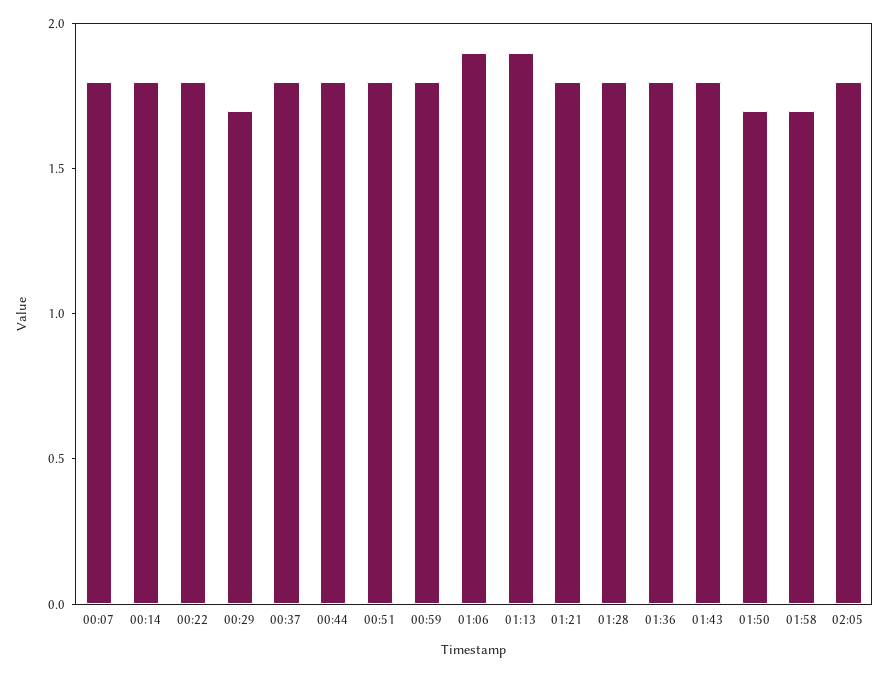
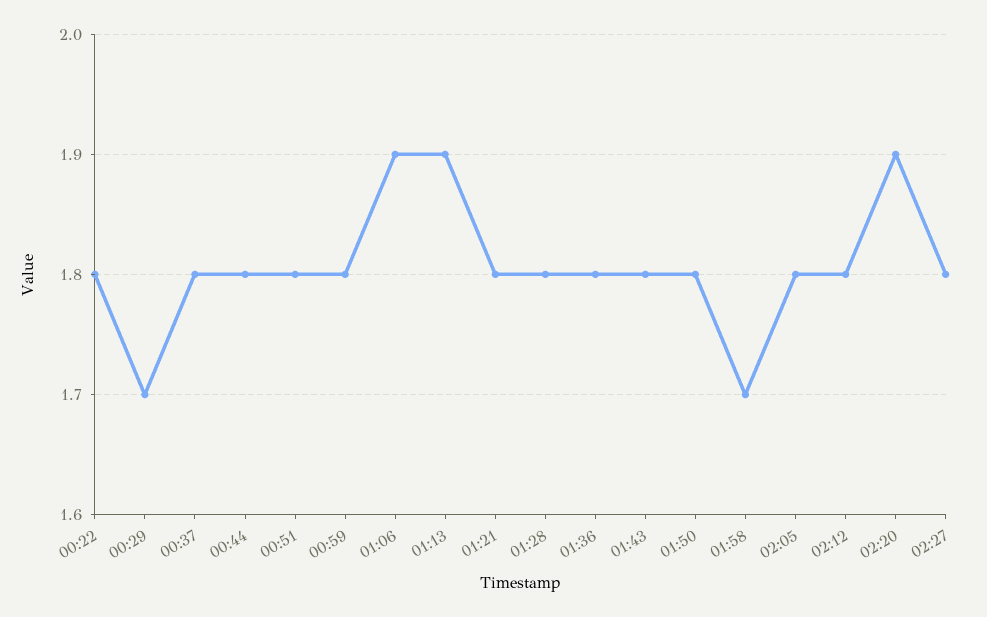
00:07: 1.8 -> none
00:14: 1.8 -> none
01:50: 1.7 -> 1.8
02:12: none -> 1.8
02:20: none -> 1.9
02:27: none -> 1.8

